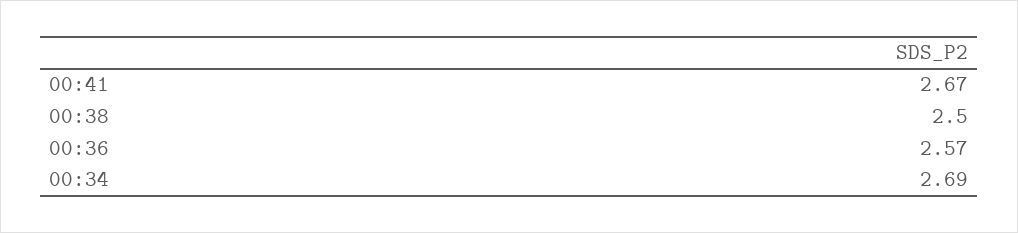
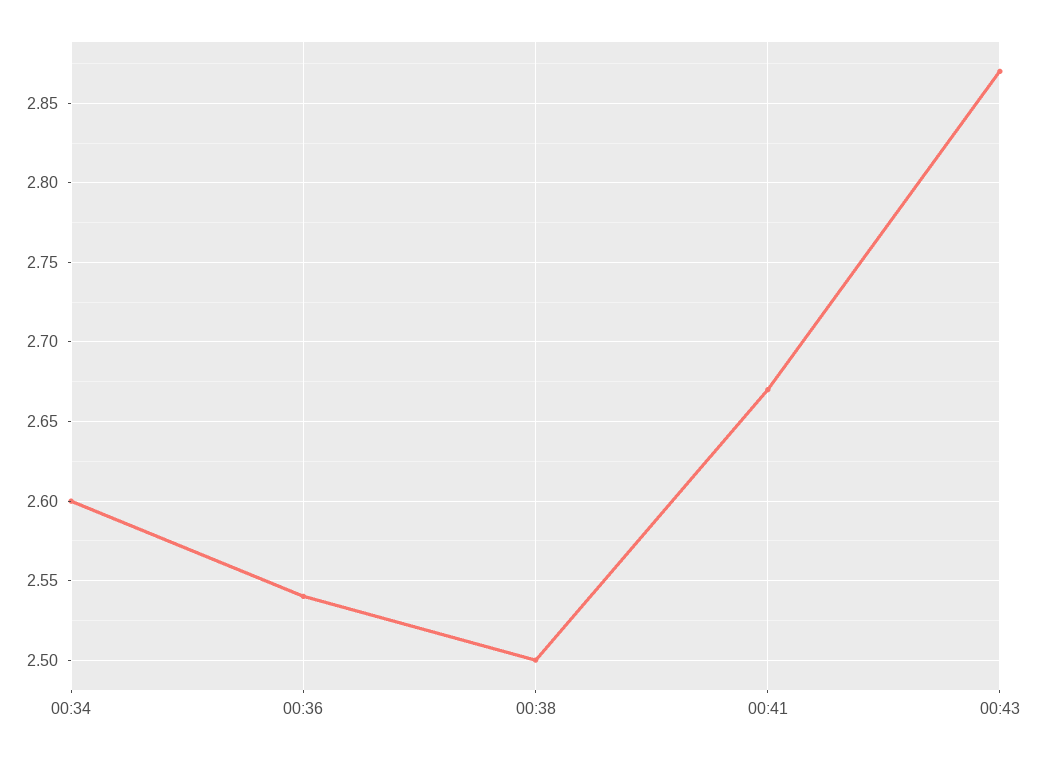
00:36: 2.57 -> 2.54
00:34: 2.69 -> 2.6
00:43: none -> 2.87

